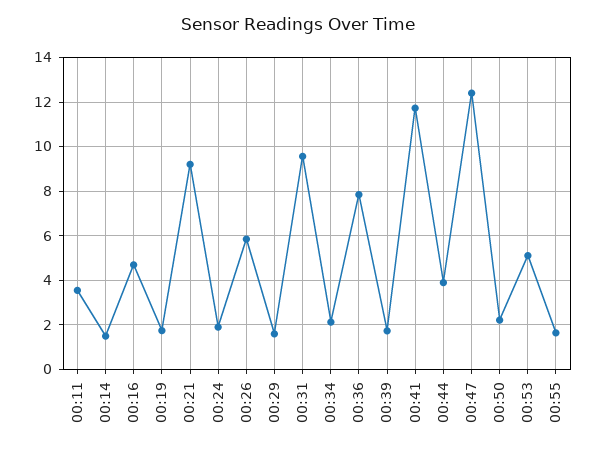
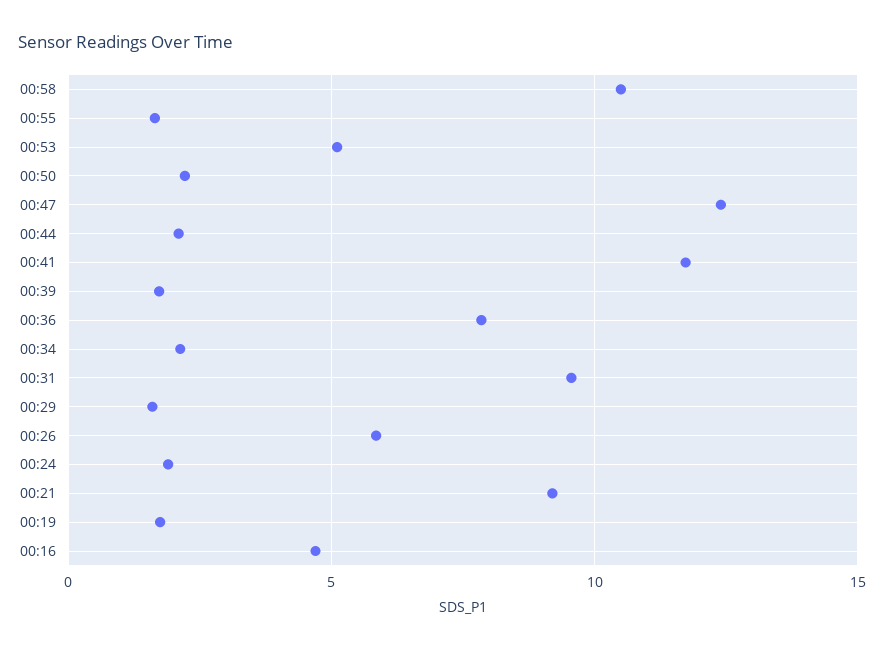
00:11: 3.5 -> none
00:14: 1.5 -> none
00:44: 4 -> 2
00:58: none -> 10.5

